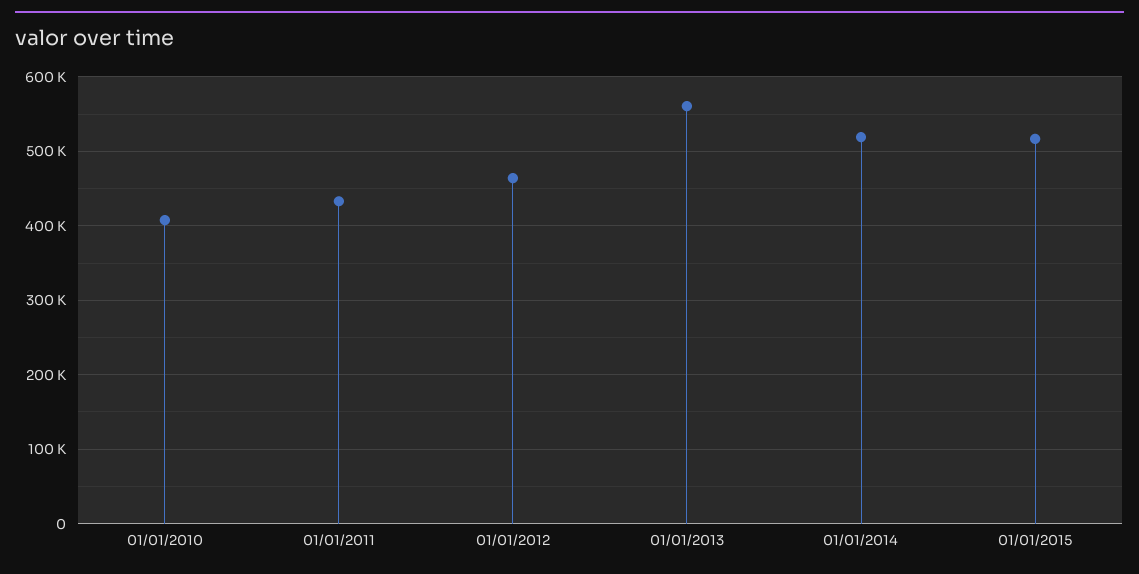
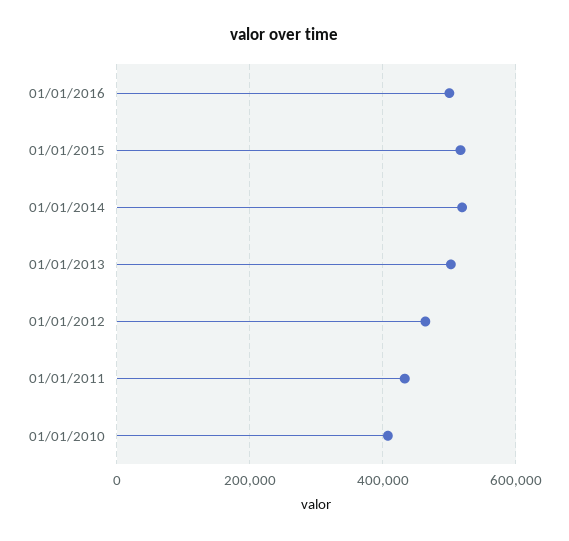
01/01/2013: 560000 -> 500000
01/01/2016: none -> 500000

